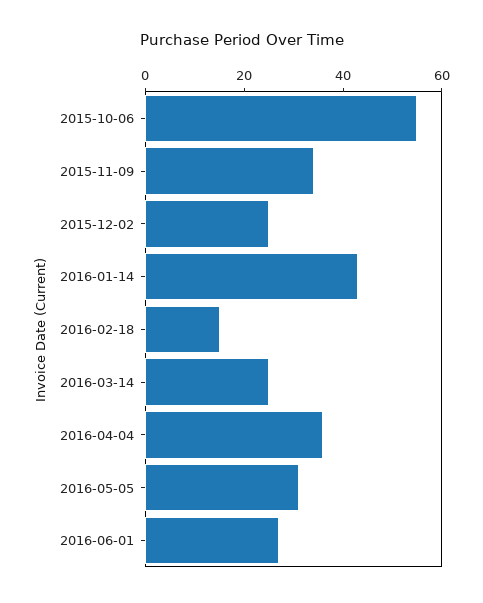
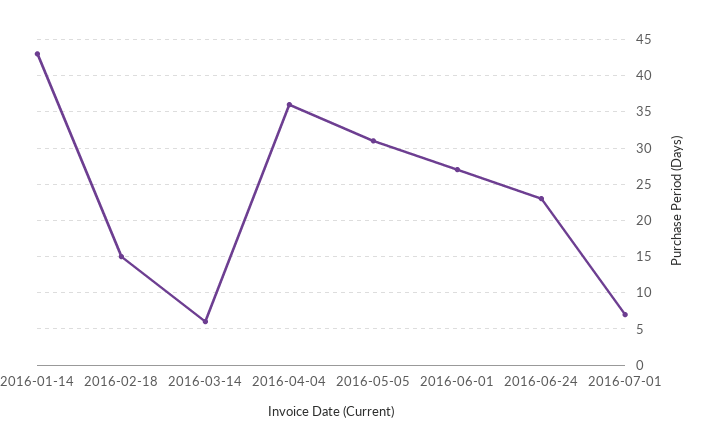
2015-10-06: 55 -> none
2015-11-09: 35 -> none
2015-12-02: 25 -> none
2016-03-14: 25 -> 6
2016-06-24: none -> 23
2016-07-01: none -> 7

